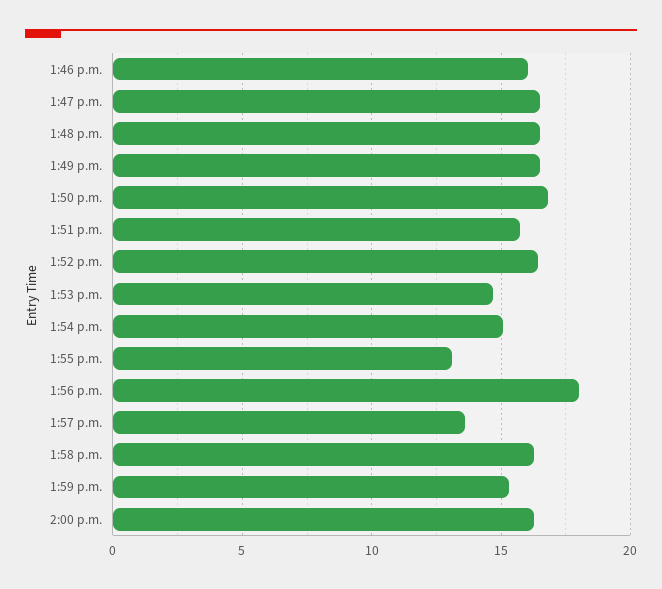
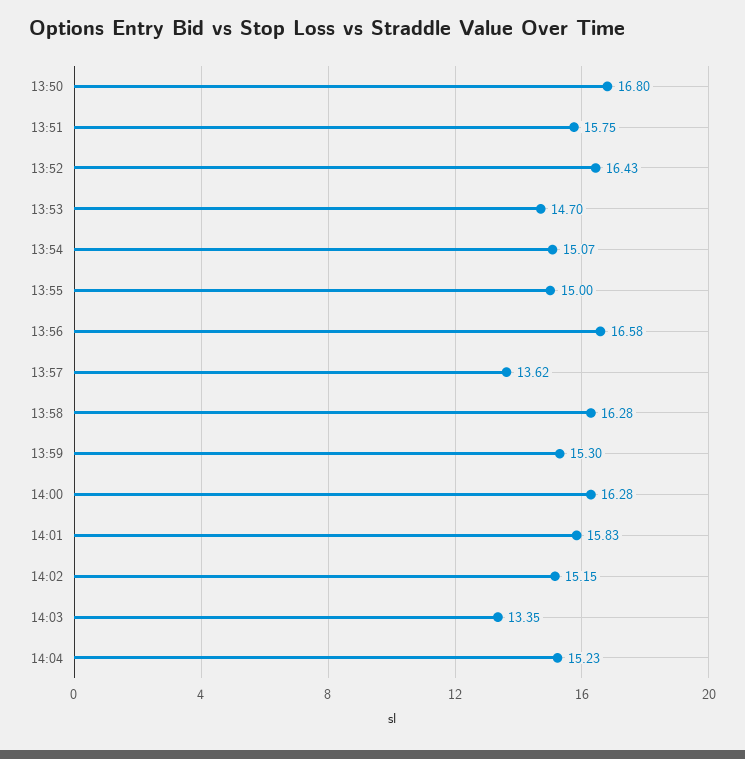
1:46 p.m.: 16 -> none
1:47 p.m.: 16.5 -> none
1:48 p.m.: 16.5 -> none
1:49 p.m.: 16.5 -> none
1:55 p.m.: 13 -> 15
1:56 p.m.: 18 -> 16.58
14:01: none -> 15.83
14:02: none -> 15.15
14:03: none -> 13.35
14:04: none -> 15.23

